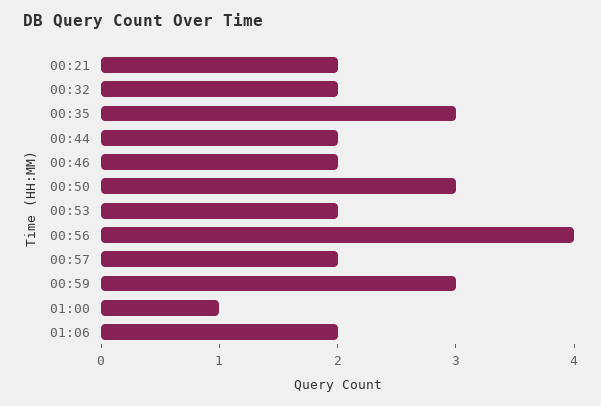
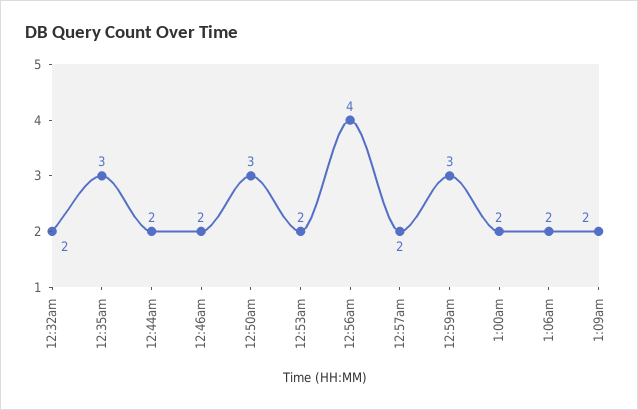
00:21: 2 -> none
01:00: 1 -> 2
1:09am: none -> 2

